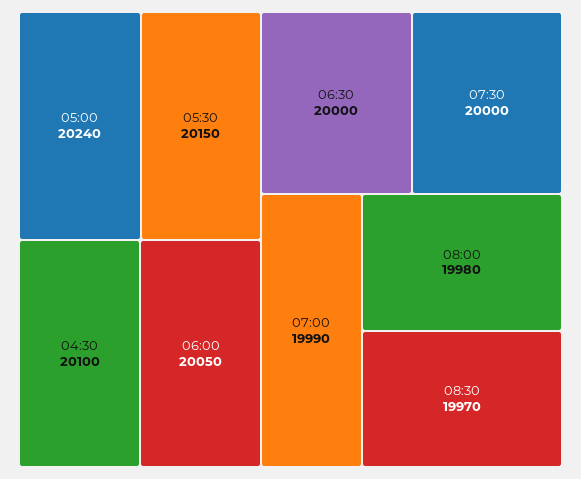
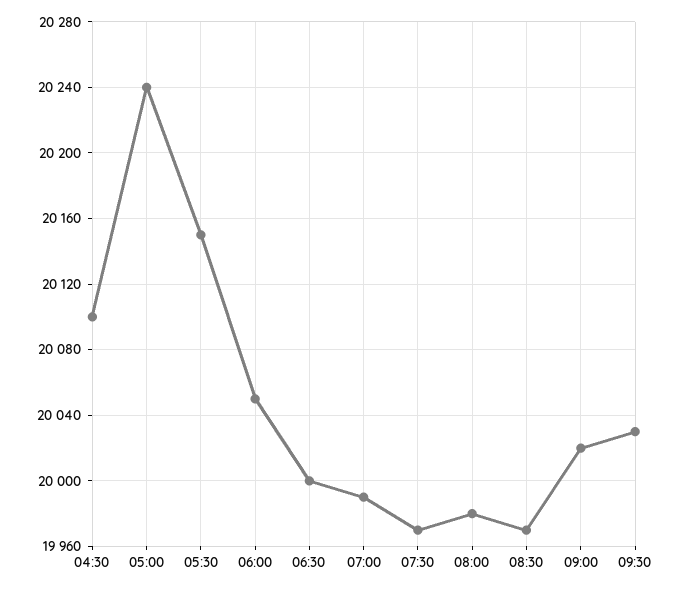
07:30: 20000 -> 19970
09:00: none -> 20020
09:30: none -> 20030

